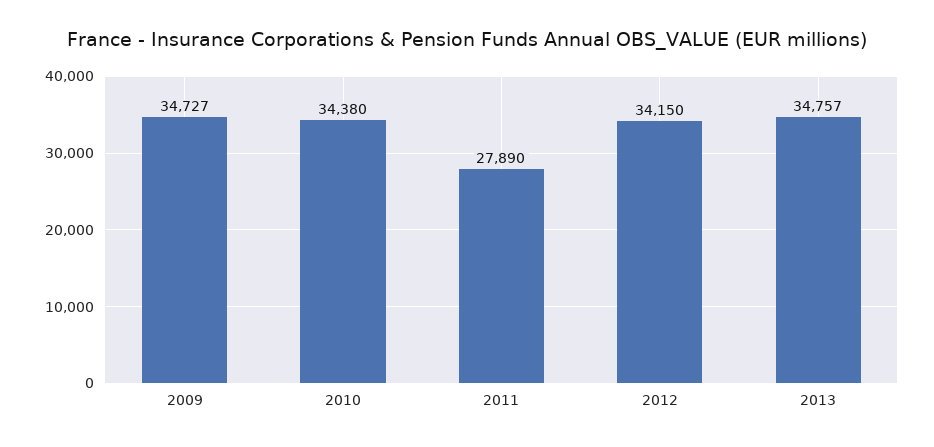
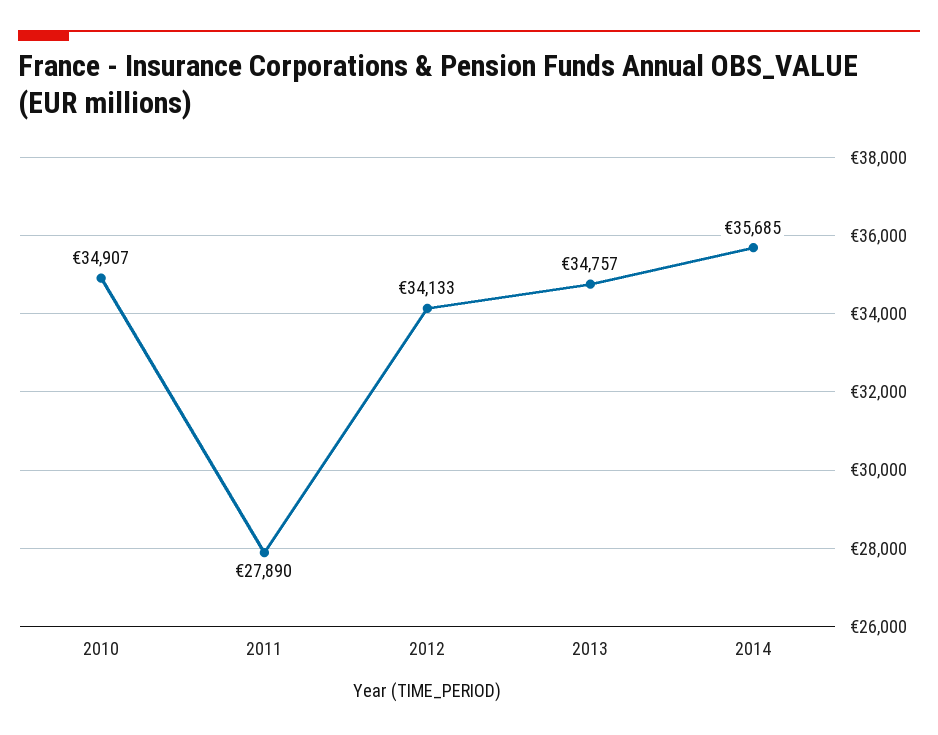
2009: 34727 -> none
2010: 34380 -> 34907
2012: 34150 -> 34133
2014: none -> 35685

